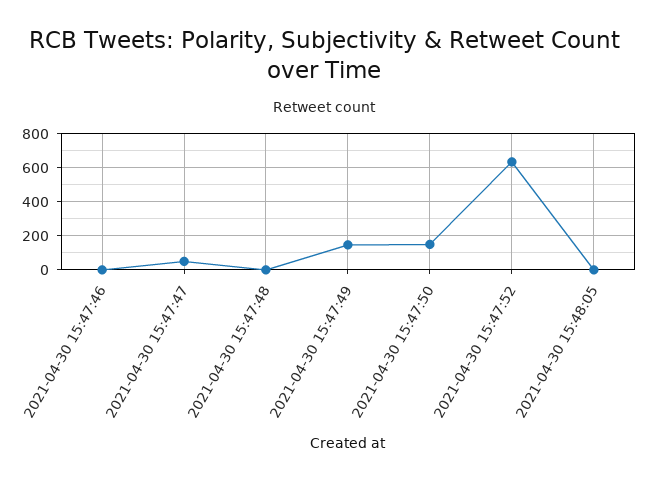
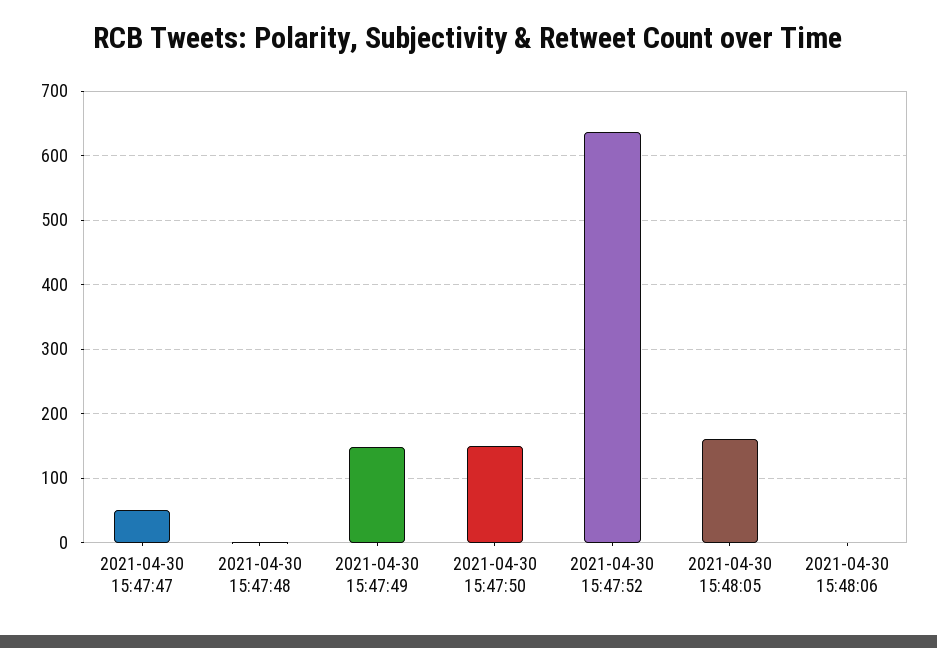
2021-04-30 15:47:46: 0 -> none
2021-04-30 15:48:05: 0 -> 160
2021-04-30 15:48:06: none -> 0

